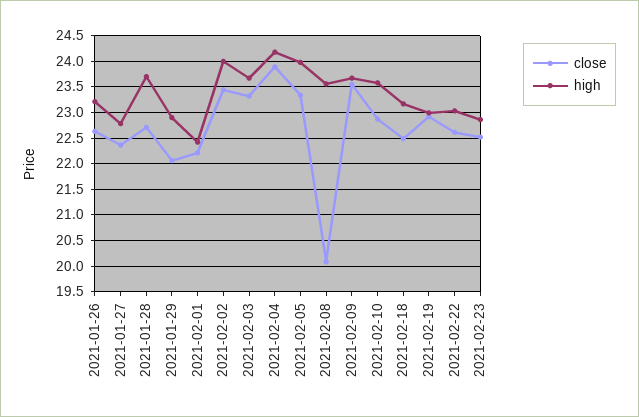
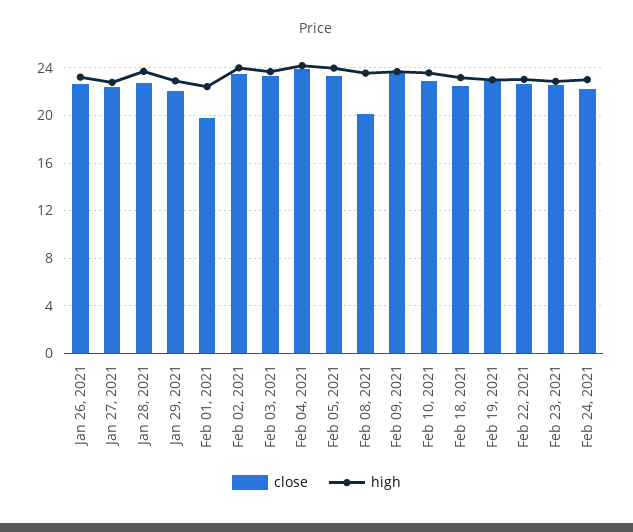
close, 2021-02-01: 22.25 -> 20
close, Feb 24, 2021: none -> 22
high, Feb 24, 2021: none -> 23

